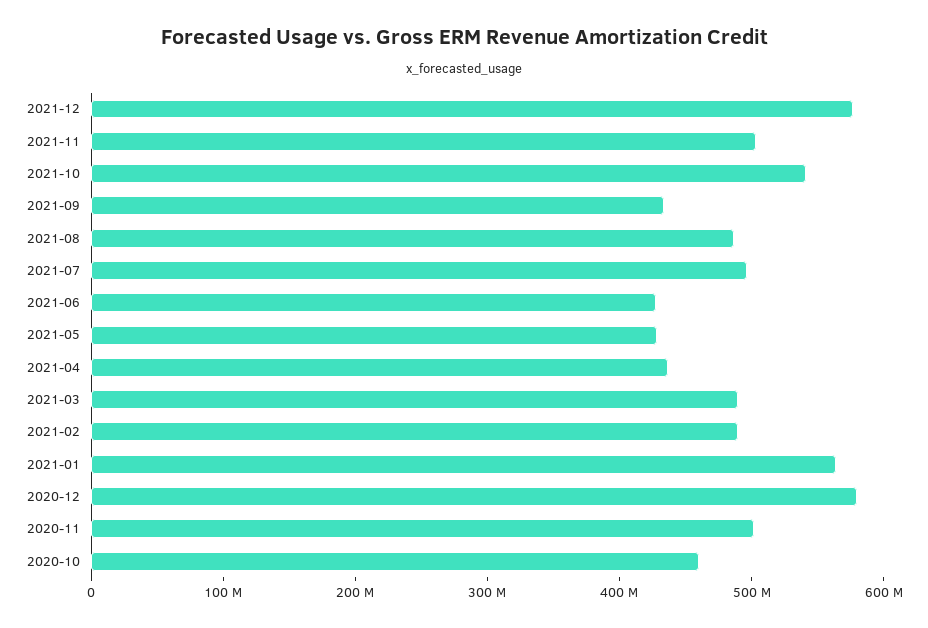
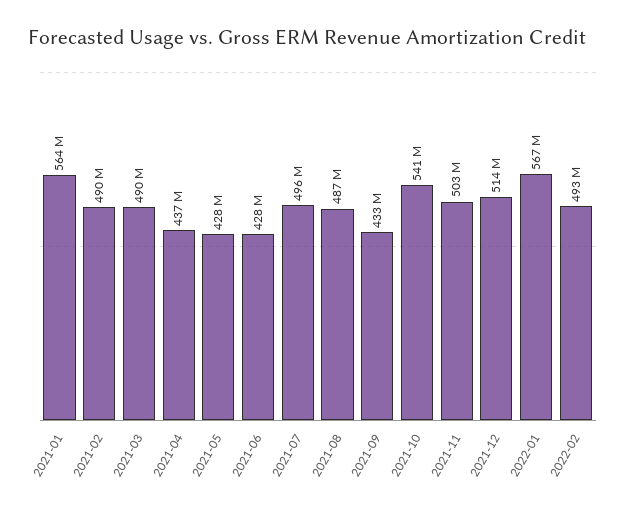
2021-12: 580000000 -> 514000000
2020-12: 580000000 -> none
2020-11: 500000000 -> none
2020-10: 460000000 -> none
2022-01: none -> 567000000
2022-02: none -> 493000000

